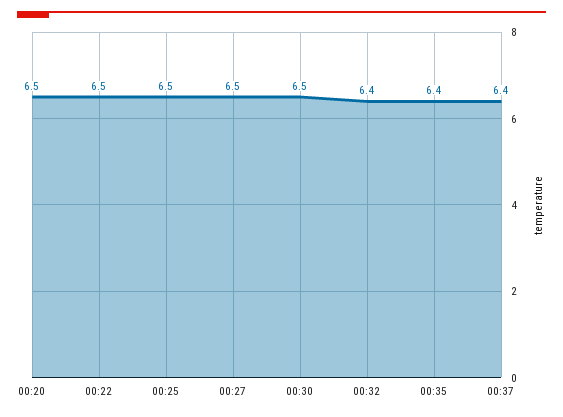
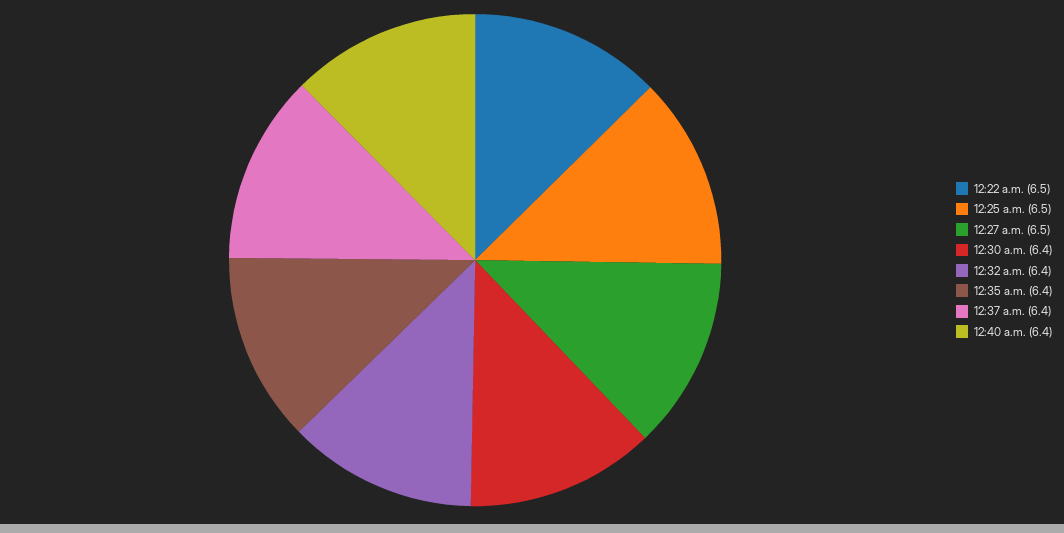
00:20: 6.5 -> none
00:30: 6.5 -> 6.4
12:40 a.m.: none -> 6.4

